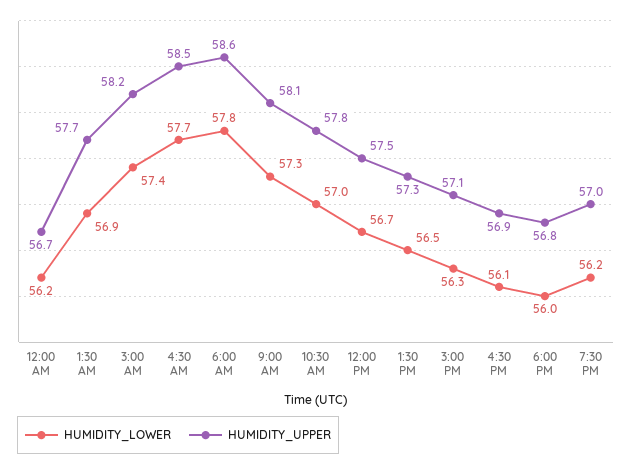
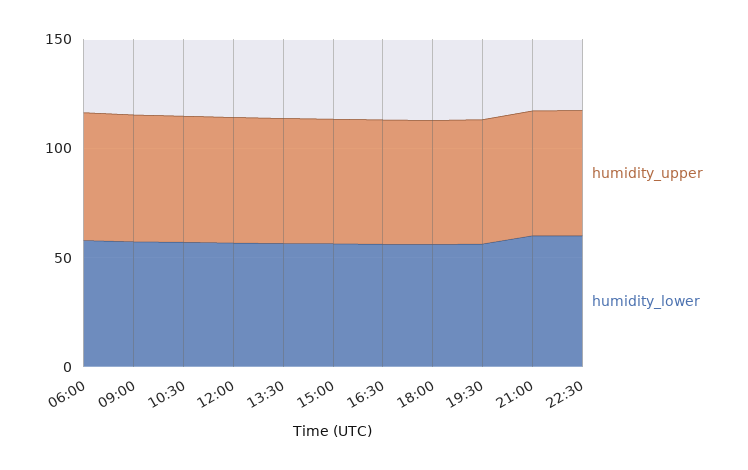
HUMIDITY_LOWER, 12:00 AM: 56.2 -> none
HUMIDITY_UPPER, 12:00 AM: 56.7 -> none
HUMIDITY_LOWER, 1:30 AM: 56.9 -> none
HUMIDITY_UPPER, 1:30 AM: 57.7 -> none
HUMIDITY_LOWER, 3:00 AM: 57.4 -> none
HUMIDITY_UPPER, 3:00 AM: 58.2 -> none
HUMIDITY_LOWER, 4:30 AM: 57.7 -> none
HUMIDITY_UPPER, 4:30 AM: 58.5 -> none
HUMIDITY_UPPER, 21:00: none -> 60
HUMIDITY_LOWER, 21:00: none -> 60
HUMIDITY_UPPER, 22:30: none -> 60
HUMIDITY_LOWER, 22:30: none -> 60

